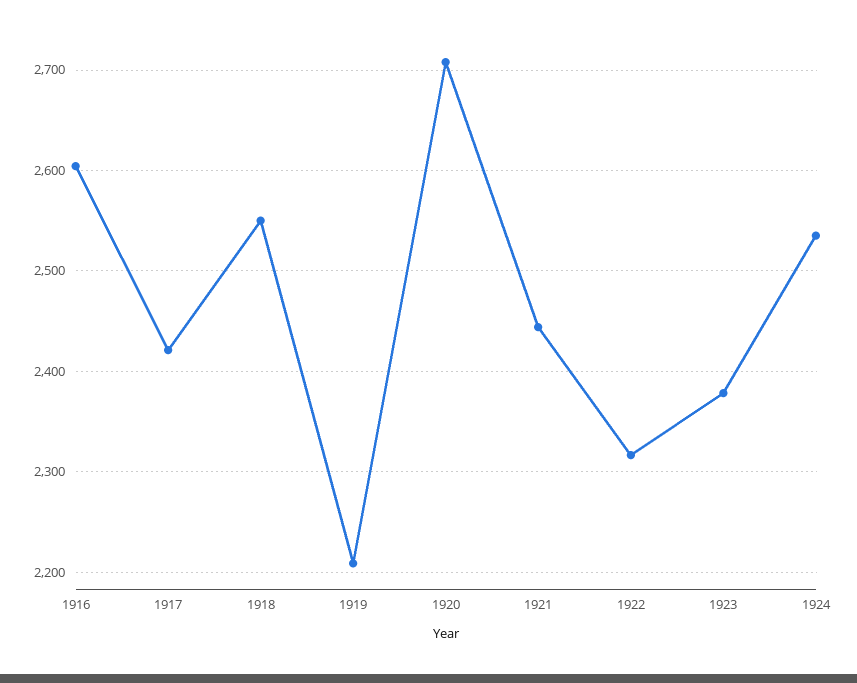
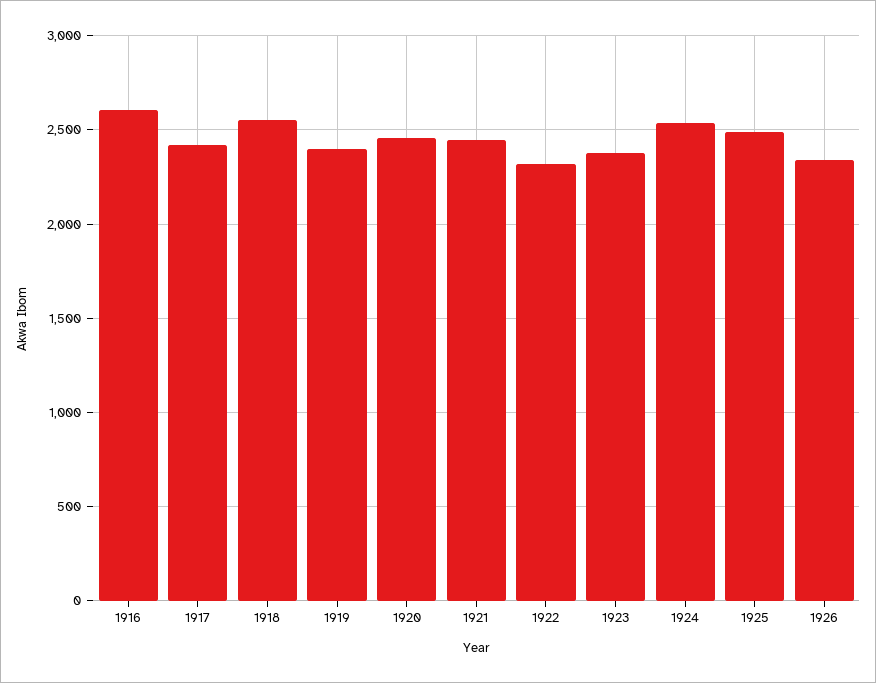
1919: 2210 -> 2400
1920: 2710 -> 2450
1925: none -> 2500
1926: none -> 2350

